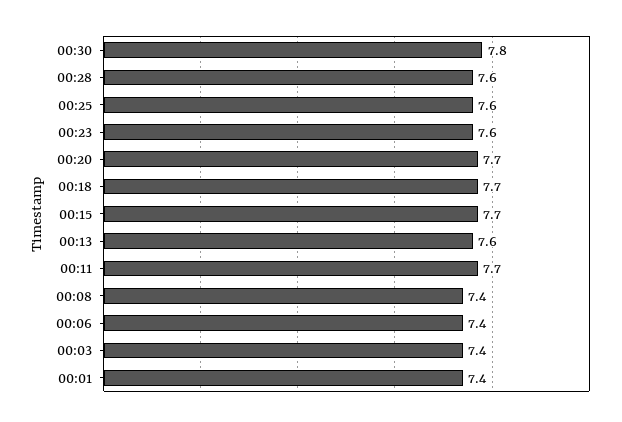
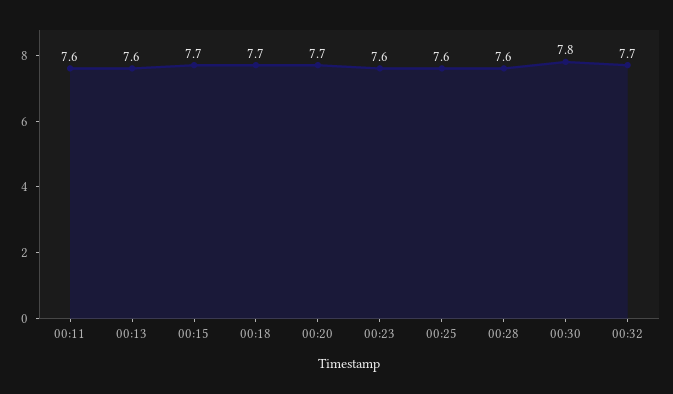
00:11: 7.7 -> 7.6
00:08: 7.4 -> none
00:06: 7.4 -> none
00:03: 7.4 -> none
00:01: 7.4 -> none
00:32: none -> 7.7

